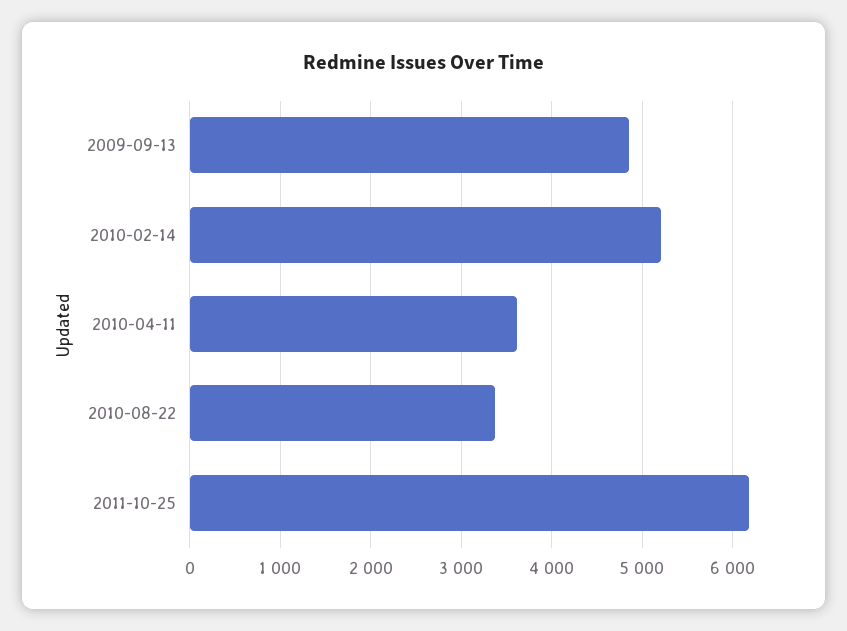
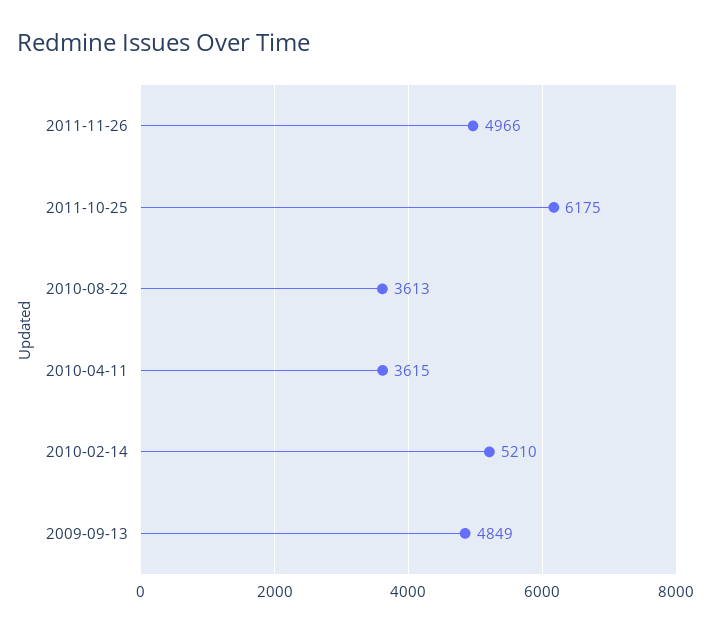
2010-08-22: 3400 -> 3613
2011-11-26: none -> 4966

